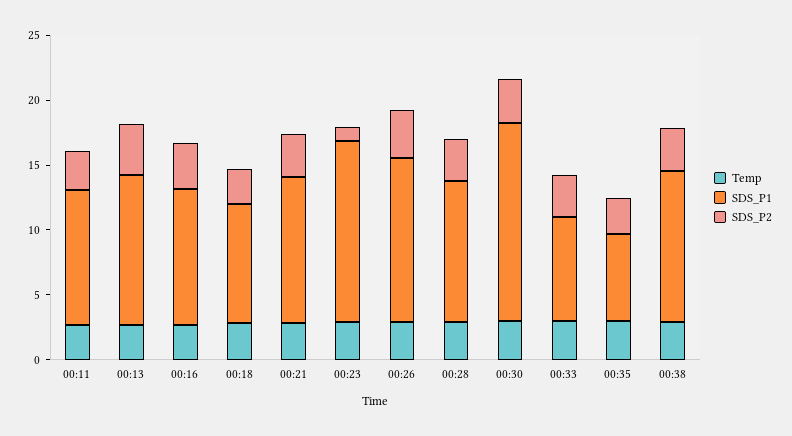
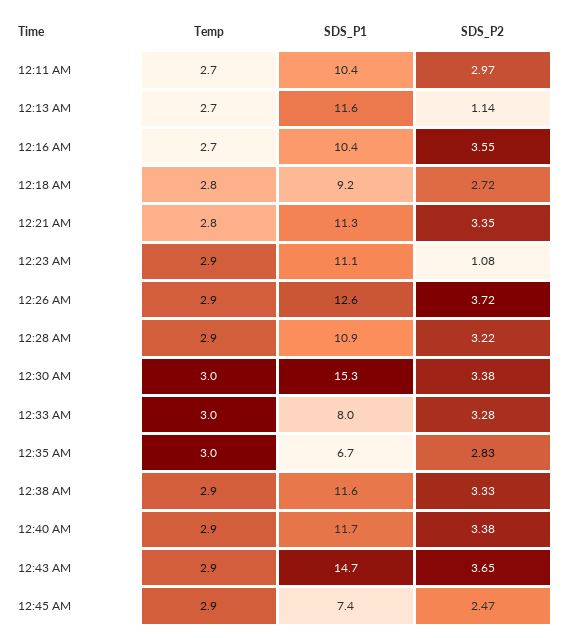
SDS_P2, 00:13: 4 -> 1.14
SDS_P1, 00:23: 14 -> 11.1
Temp, 12:40 AM: none -> 2.9
SDS_P1, 12:40 AM: none -> 11.7
SDS_P2, 12:40 AM: none -> 3.38
Temp, 12:43 AM: none -> 2.9
SDS_P1, 12:43 AM: none -> 14.7
SDS_P2, 12:43 AM: none -> 3.65
Temp, 12:45 AM: none -> 2.9
SDS_P1, 12:45 AM: none -> 7.4
SDS_P2, 12:45 AM: none -> 2.47

